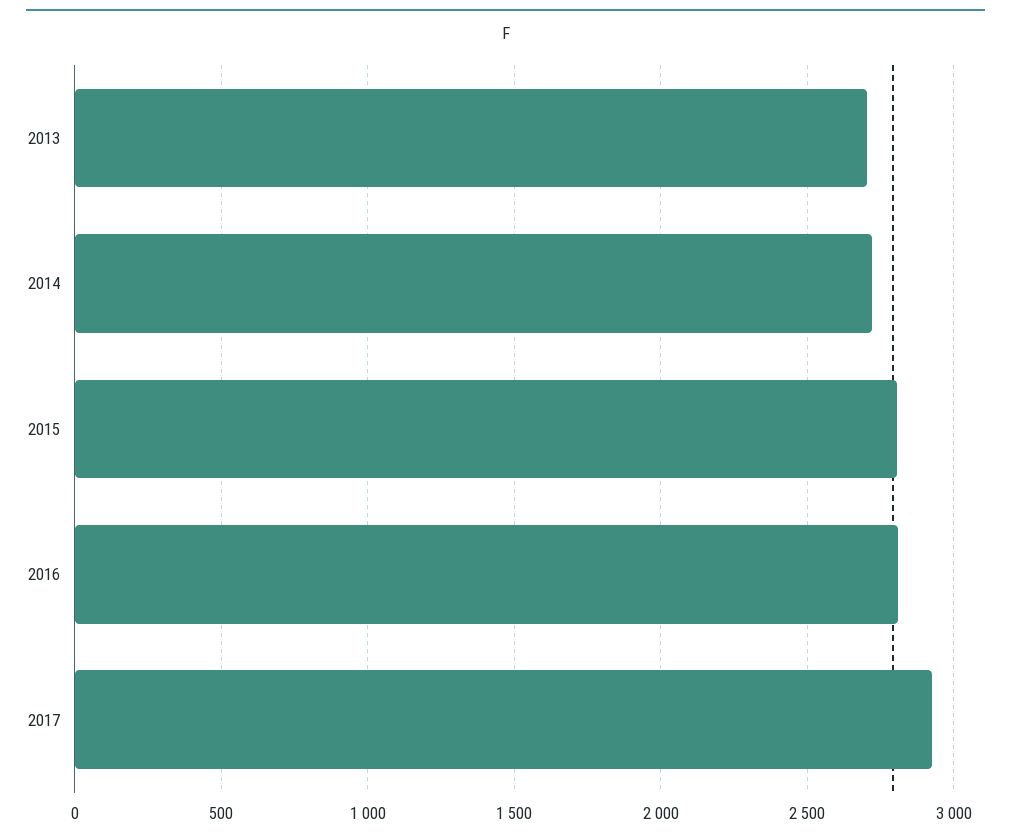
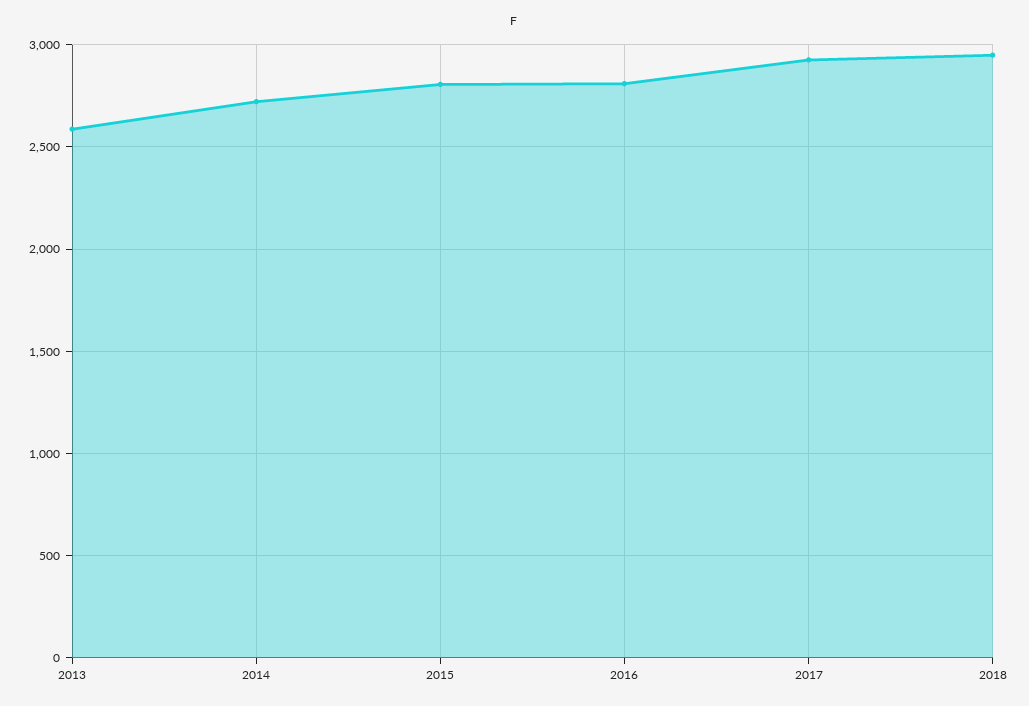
2013: 2700 -> 2600
2018: none -> 2950

